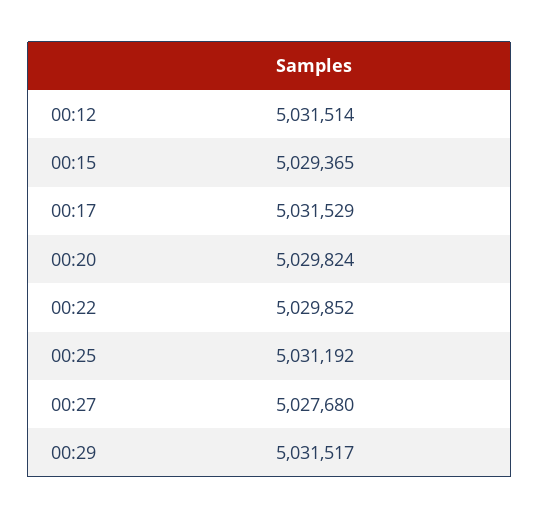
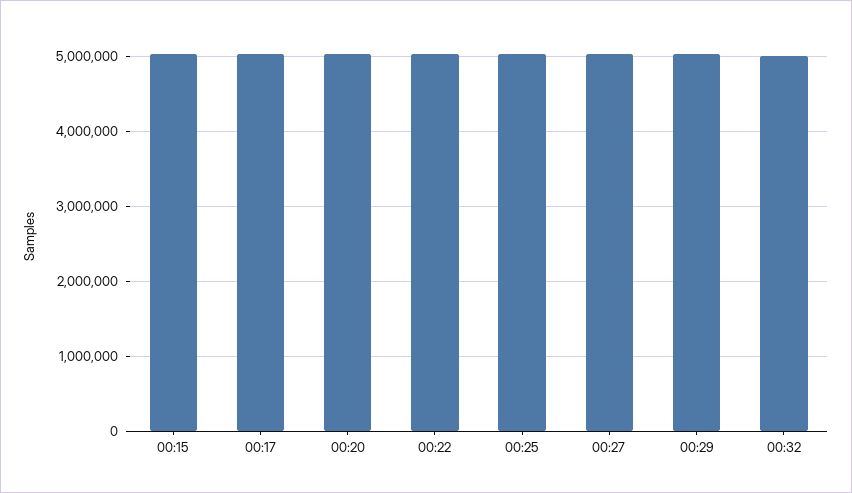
00:12: 5031514 -> none
00:32: none -> 5000000

